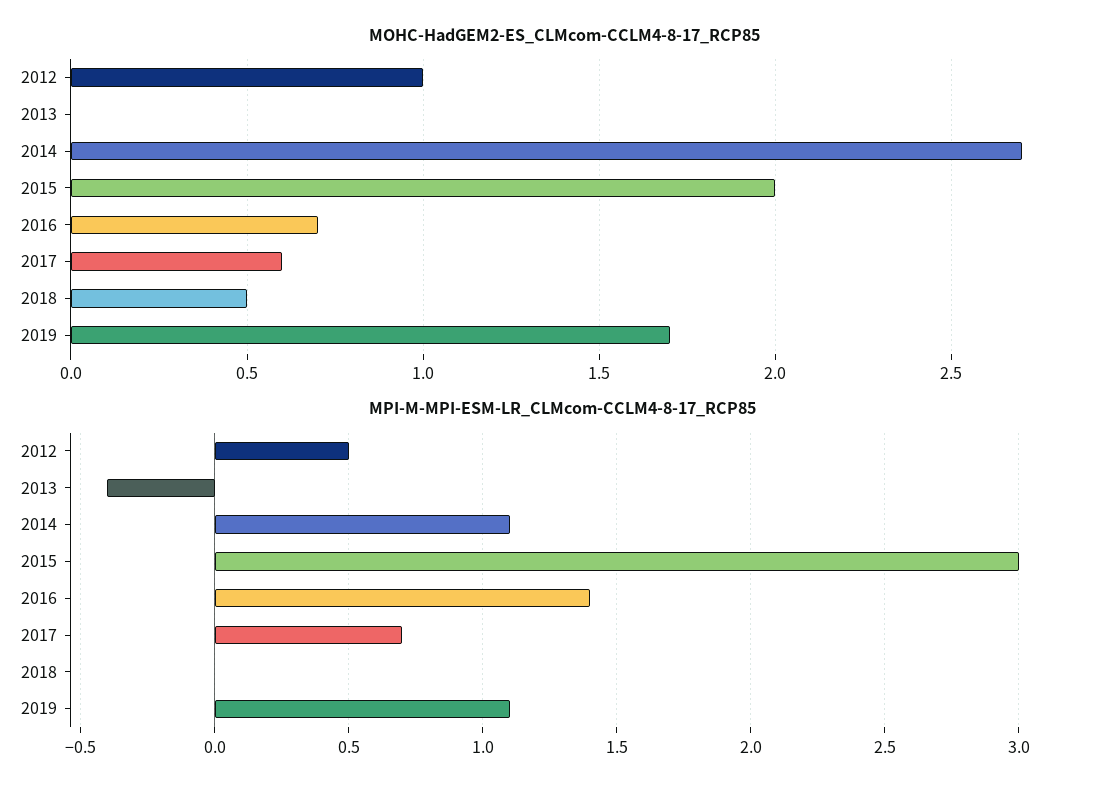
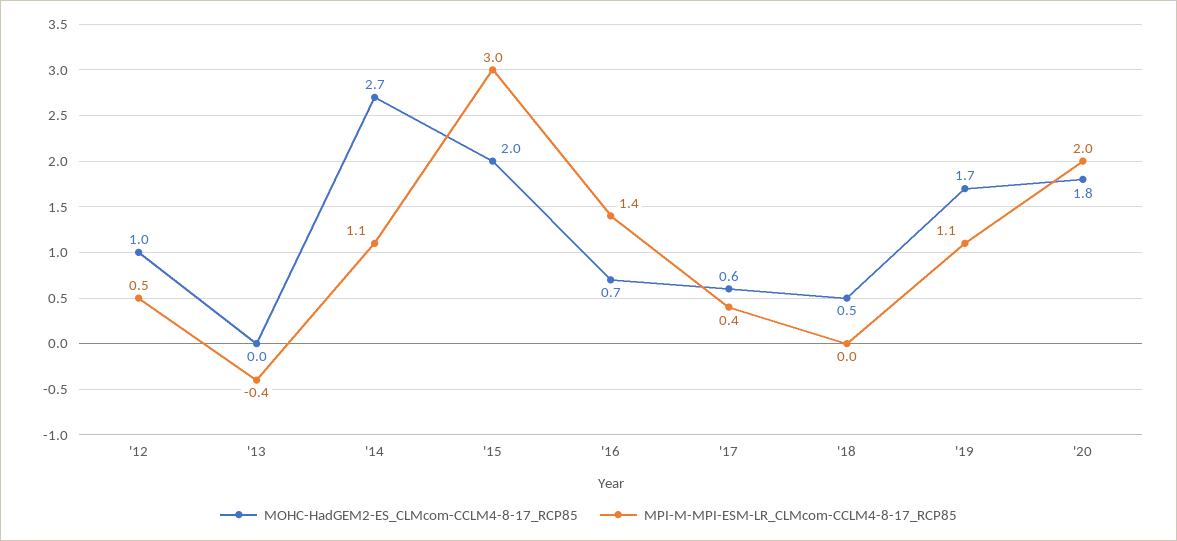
MPI-M-MPI-ESM-LR_CLMcom-CCLM4-8-17_RCP85, 2017: 0.7 -> 0.4
MOHC-HadGEM2-ES_CLMcom-CCLM4-8-17_RCP85, '20: none -> 1.8
MPI-M-MPI-ESM-LR_CLMcom-CCLM4-8-17_RCP85, '20: none -> 2

